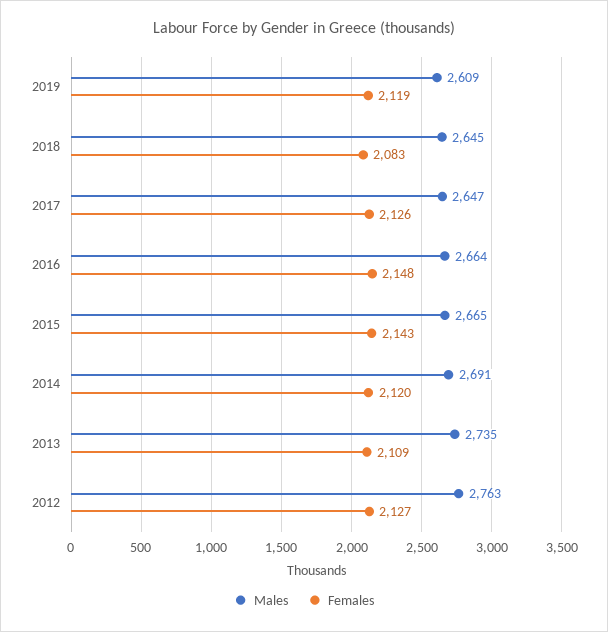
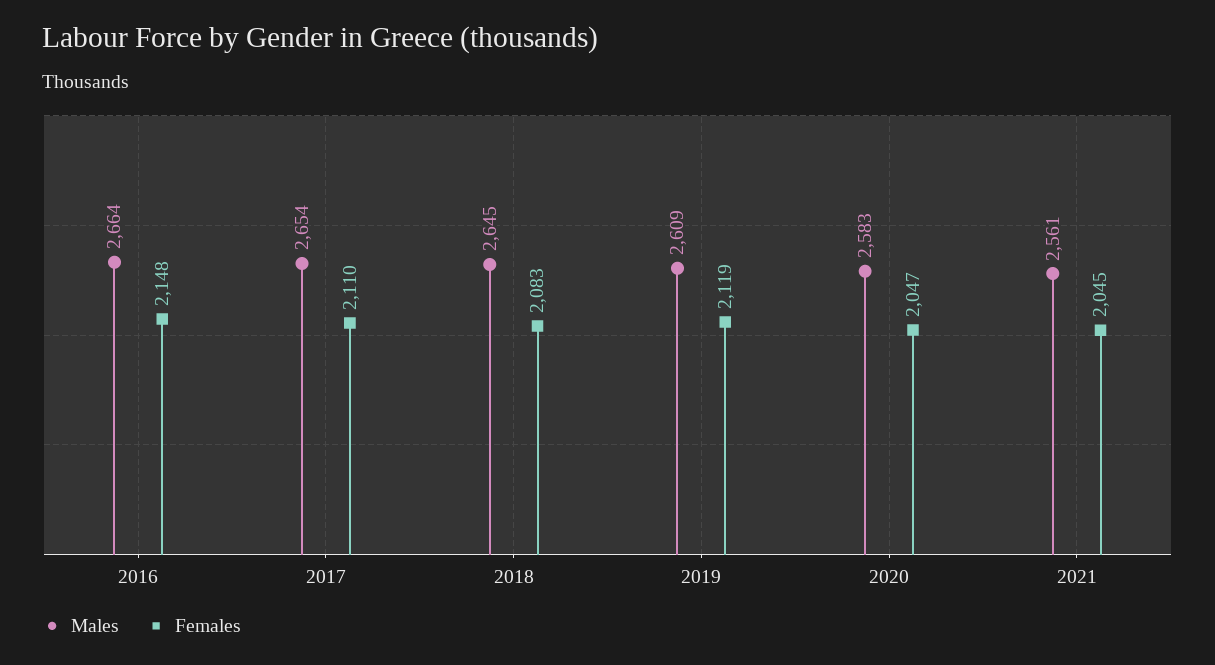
Males, 2017: 2647 -> 2654
Females, 2017: 2126 -> 2110
Males, 2015: 2665 -> none
Females, 2015: 2143 -> none
Males, 2014: 2691 -> none
Females, 2014: 2120 -> none
Males, 2013: 2735 -> none
Females, 2013: 2109 -> none
Males, 2012: 2763 -> none
Females, 2012: 2127 -> none
Males, 2020: none -> 2583
Females, 2020: none -> 2047
Males, 2021: none -> 2561
Females, 2021: none -> 2045

